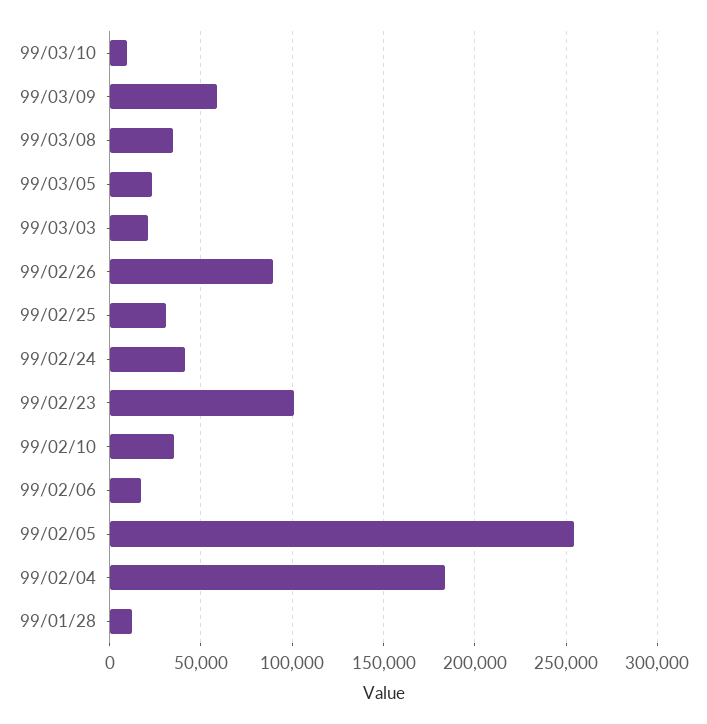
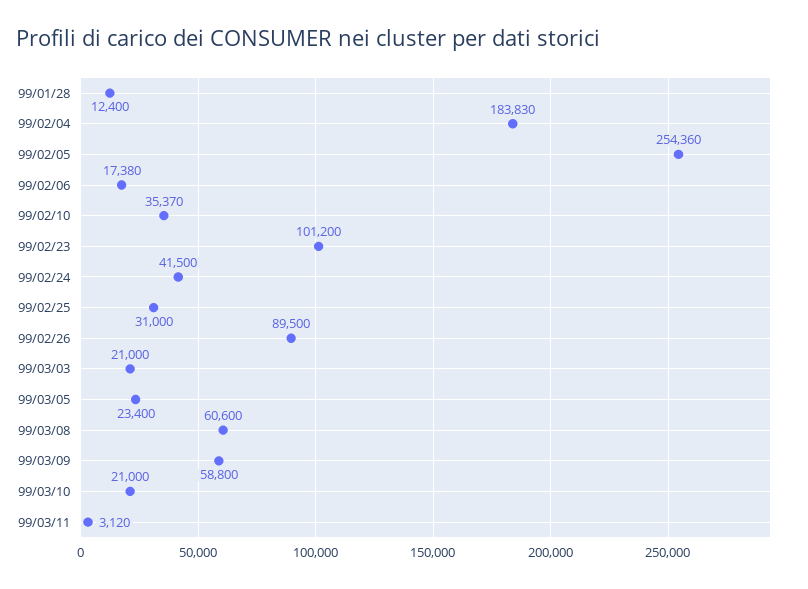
99/03/10: 10000 -> 21000
99/03/08: 35000 -> 60600
99/03/11: none -> 3120

